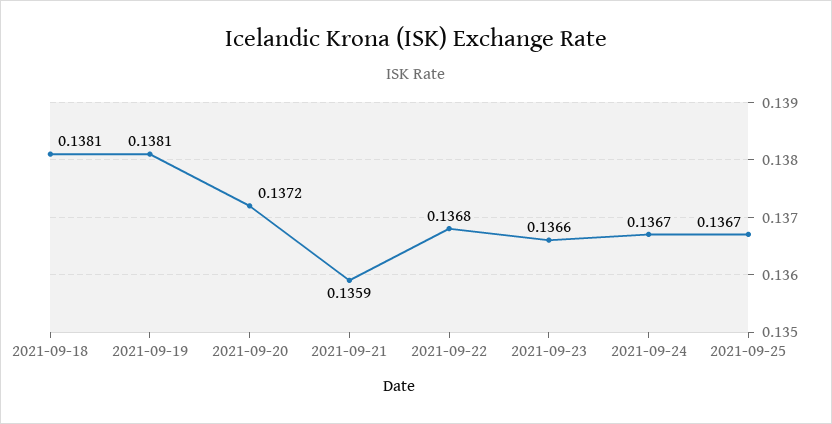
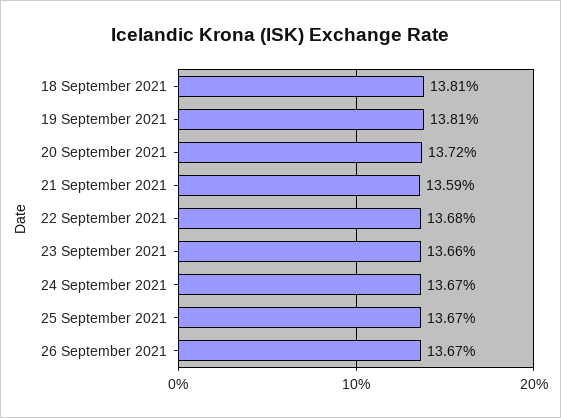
26 September 2021: none -> 0.1367

